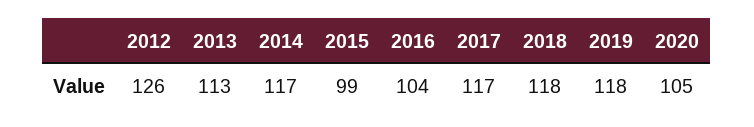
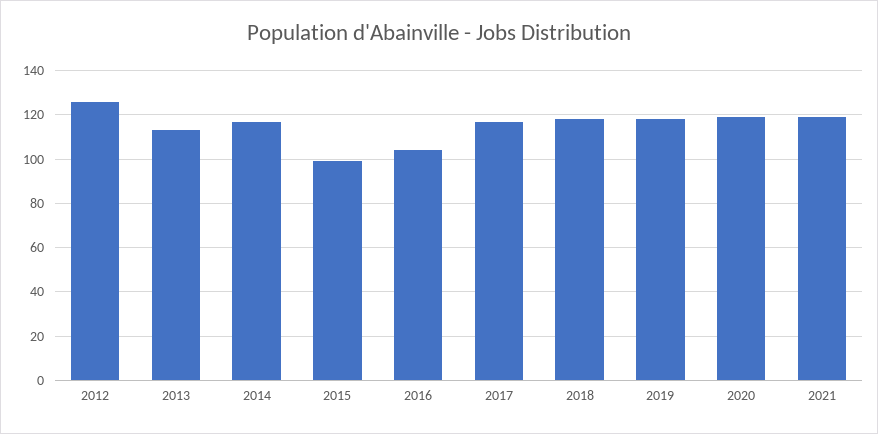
2020: 105 -> 120
2021: none -> 120

